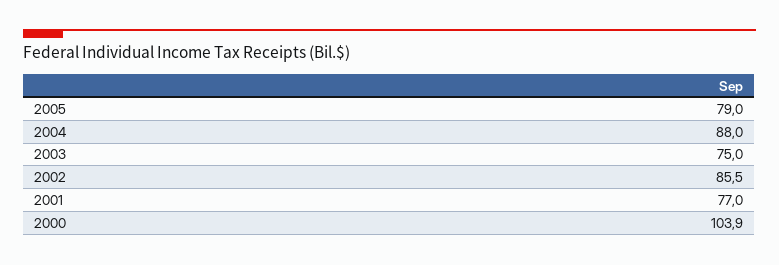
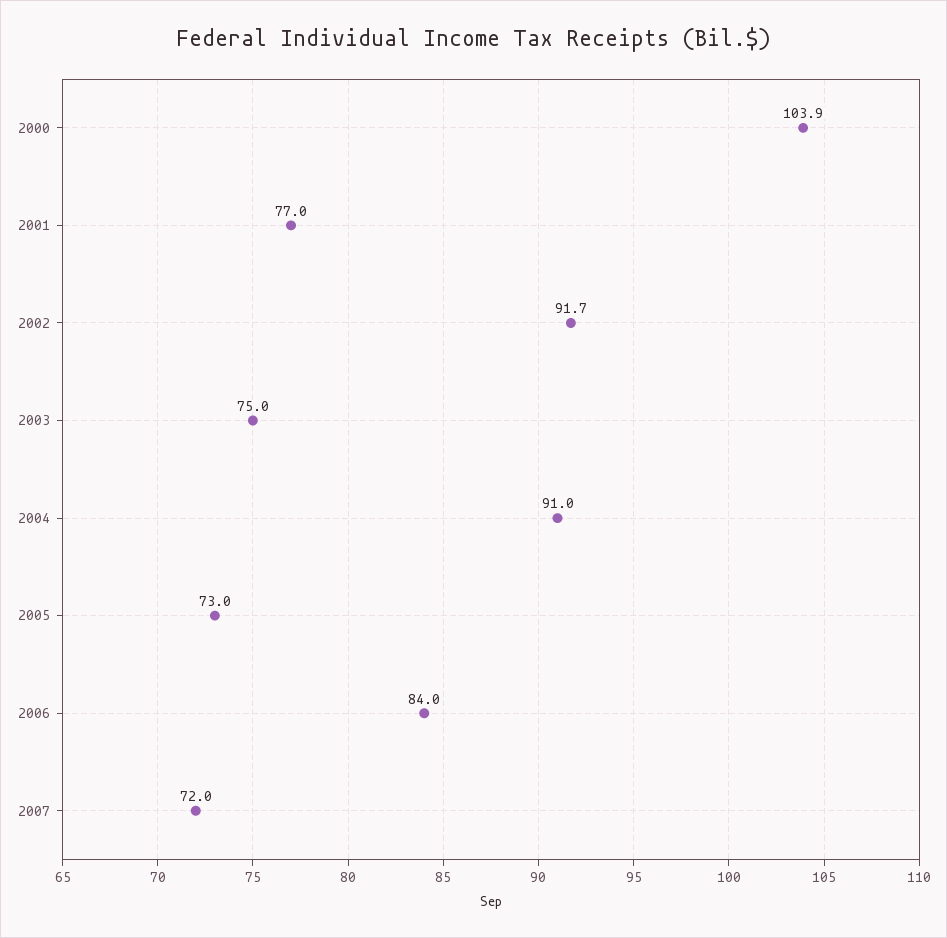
2005: 79 -> 73
2004: 88 -> 91
2002: 85.5 -> 91.7
2006: none -> 84
2007: none -> 72

